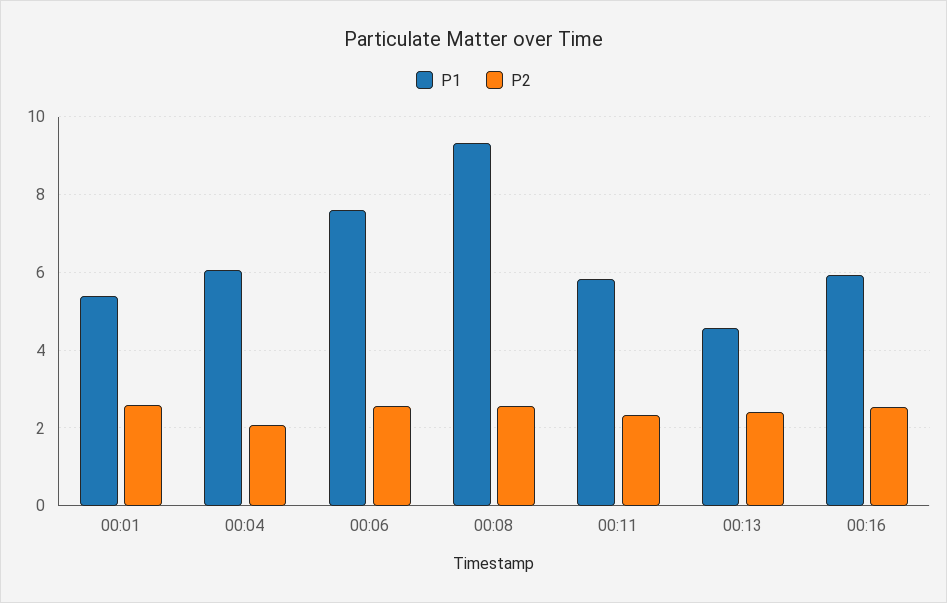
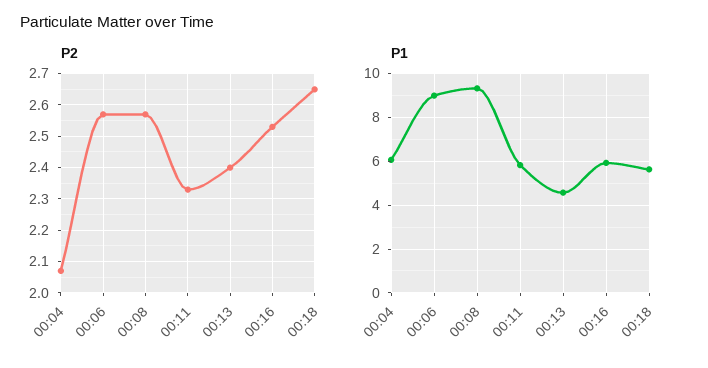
P1, 00:01: 5.4 -> none
P2, 00:01: 2.6 -> none
P1, 00:06: 7.6 -> 9
P2, 00:18: none -> 2.65
P1, 00:18: none -> 5.5

